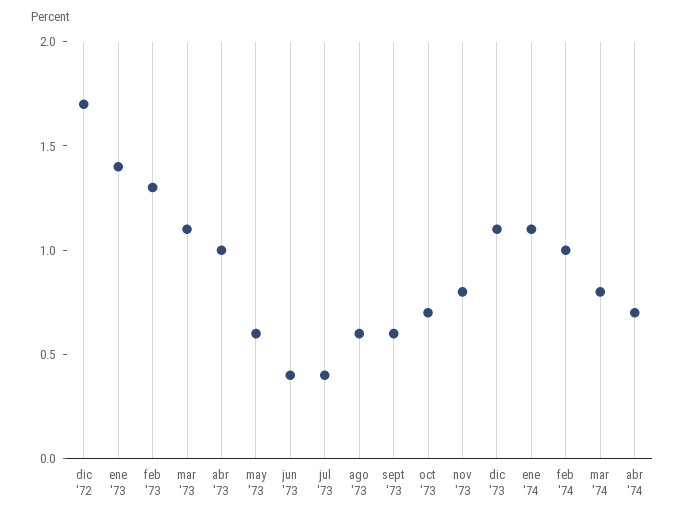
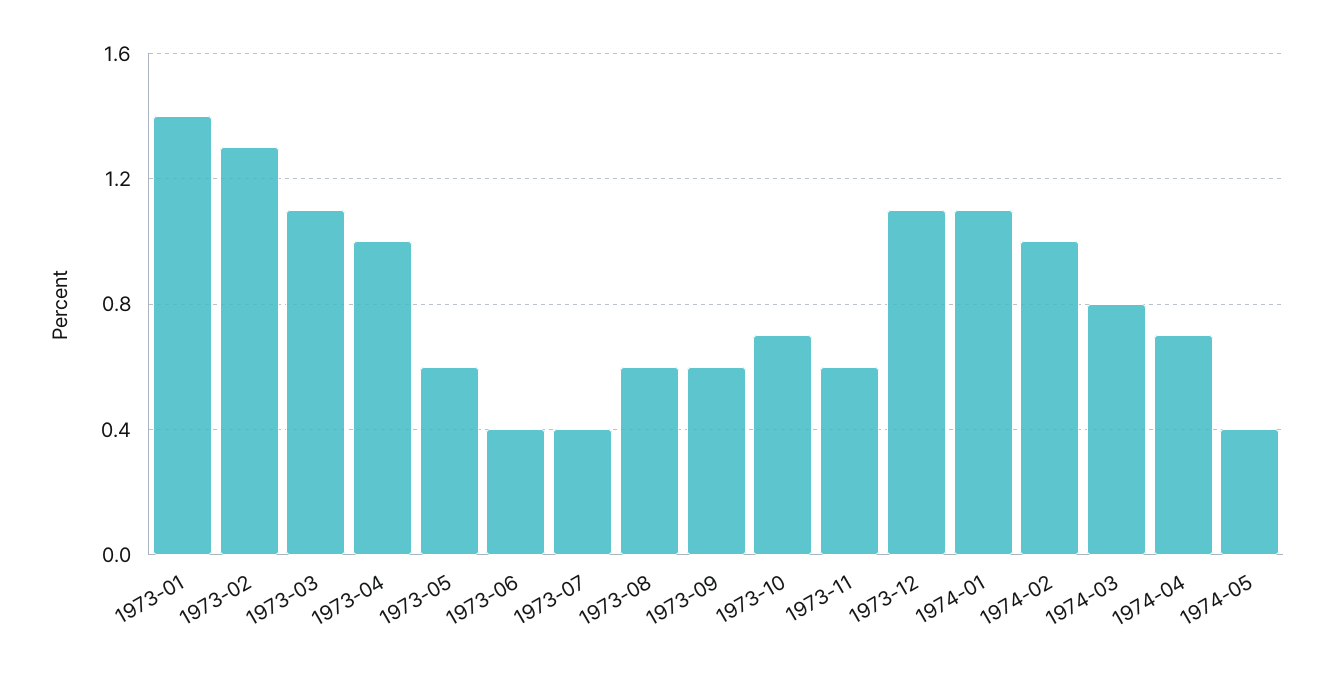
dic '72: 1.7 -> none
nov '73: 0.8 -> 0.6
1974-05: none -> 0.4

